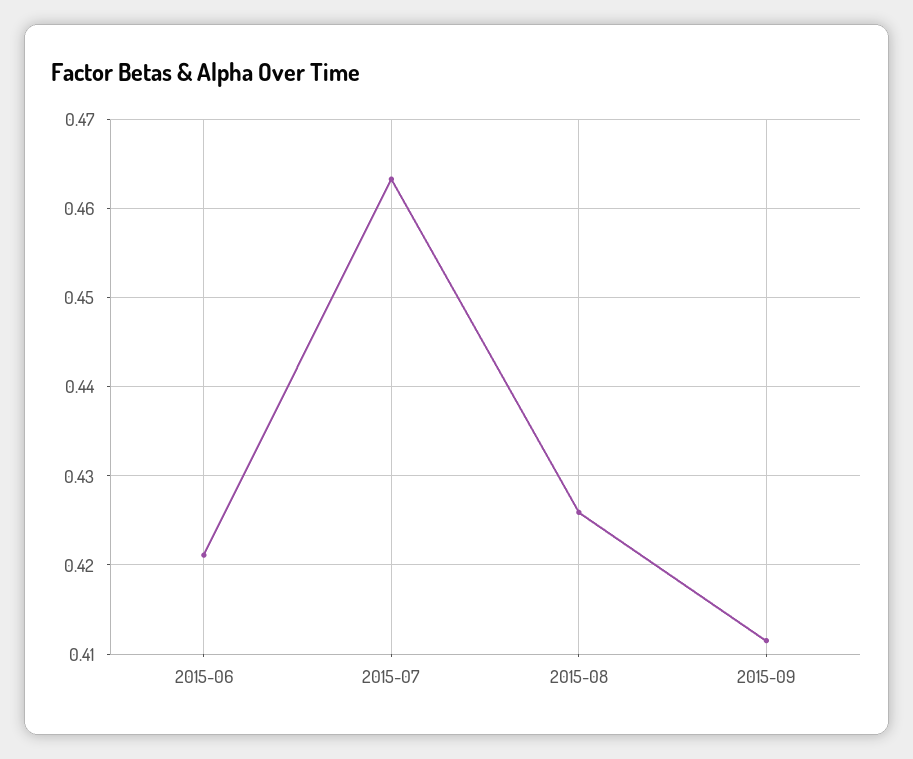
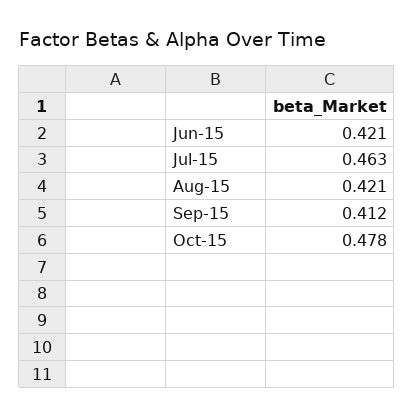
2015-08: 0.426 -> 0.421
Oct-15: none -> 0.478

